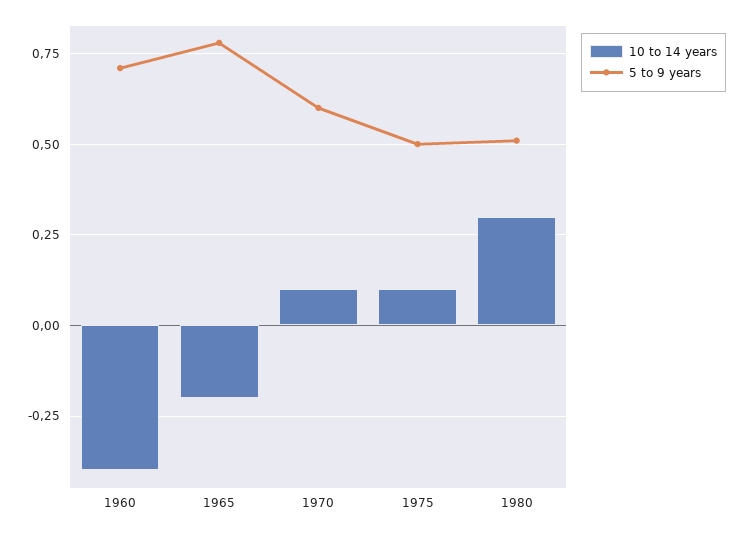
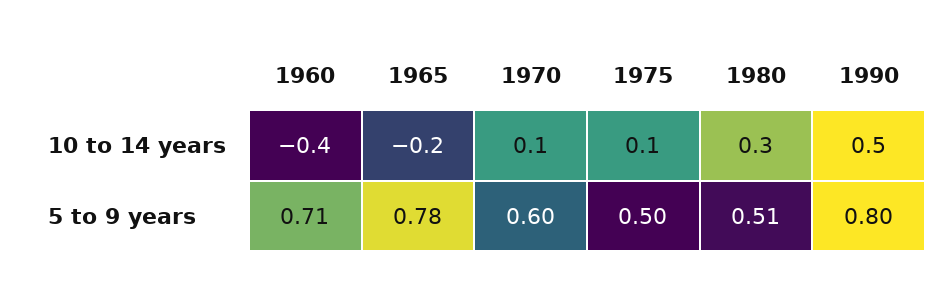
10 to 14 years, 1990: none -> 0.5
5 to 9 years, 1990: none -> 0.8

